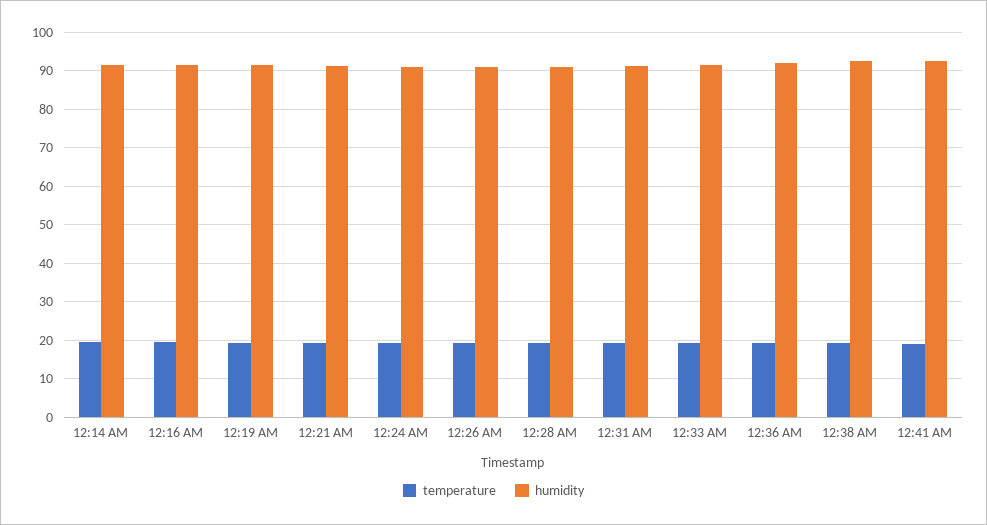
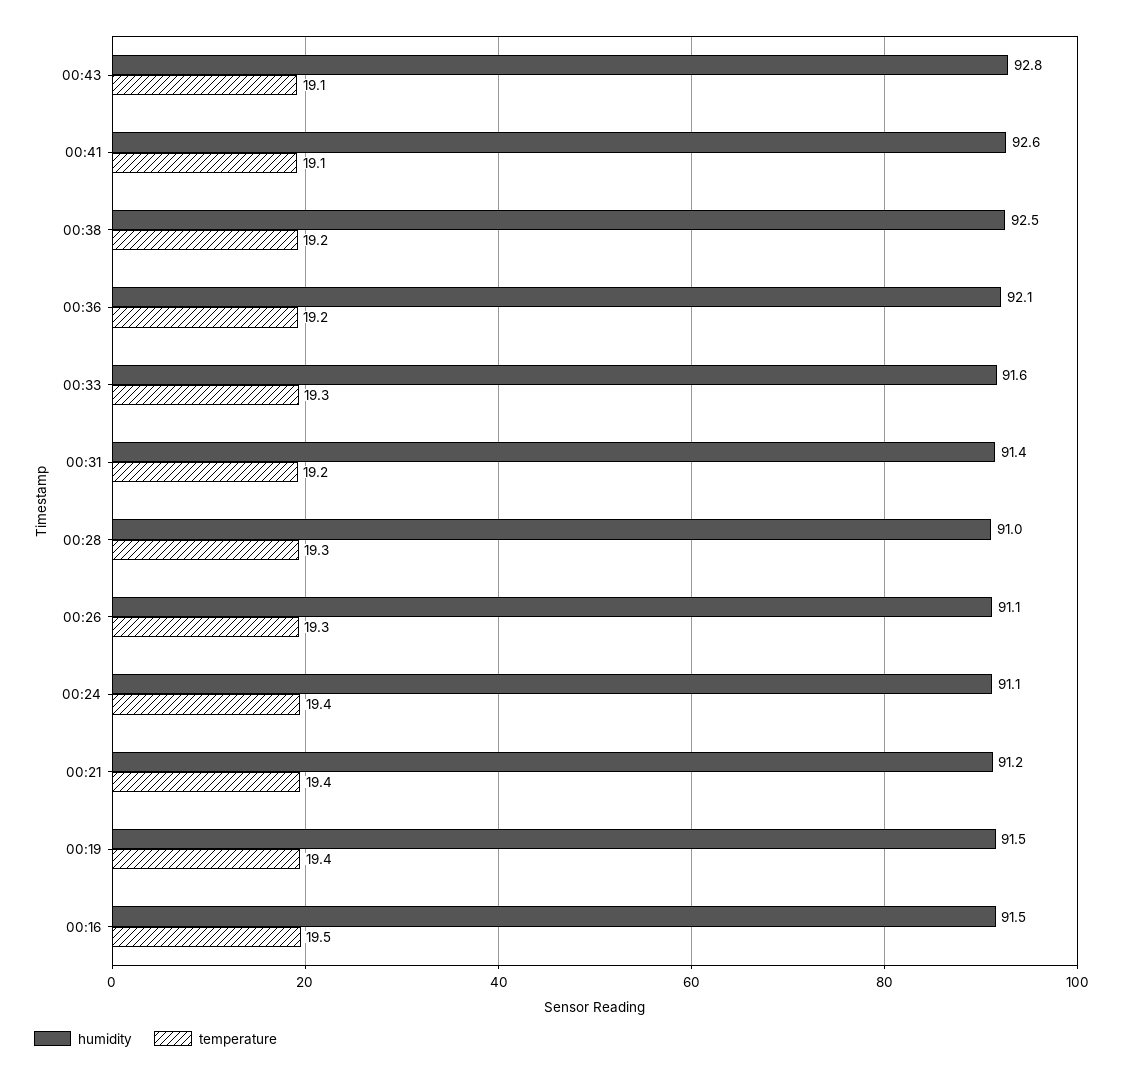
temperature, 12:14 AM: 20 -> none
humidity, 12:14 AM: 92 -> none
humidity, 00:43: none -> 92.8
temperature, 00:43: none -> 19.1

